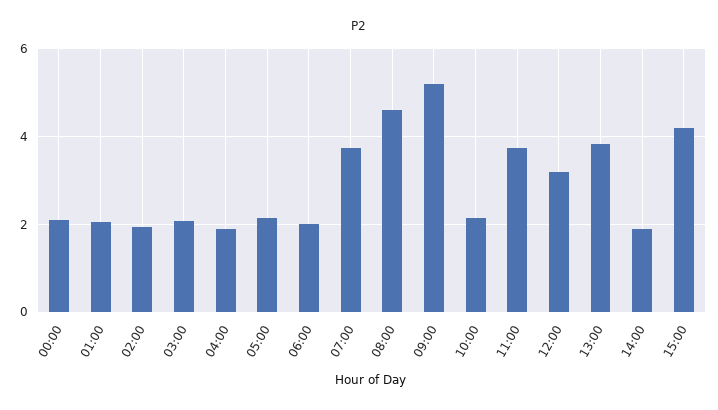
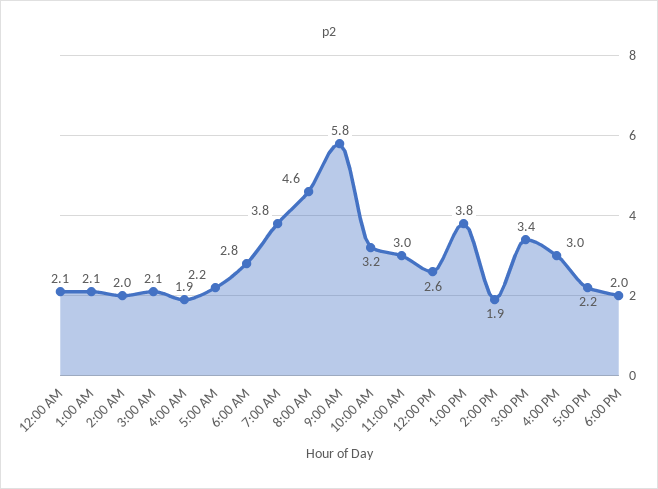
06:00: 2 -> 2.8
09:00: 5.2 -> 5.8
10:00: 2.2 -> 3.2
11:00: 3.8 -> 3
12:00: 3.2 -> 2.6
15:00: 4.2 -> 3.4
4:00 PM: none -> 3
5:00 PM: none -> 2.2
6:00 PM: none -> 2

